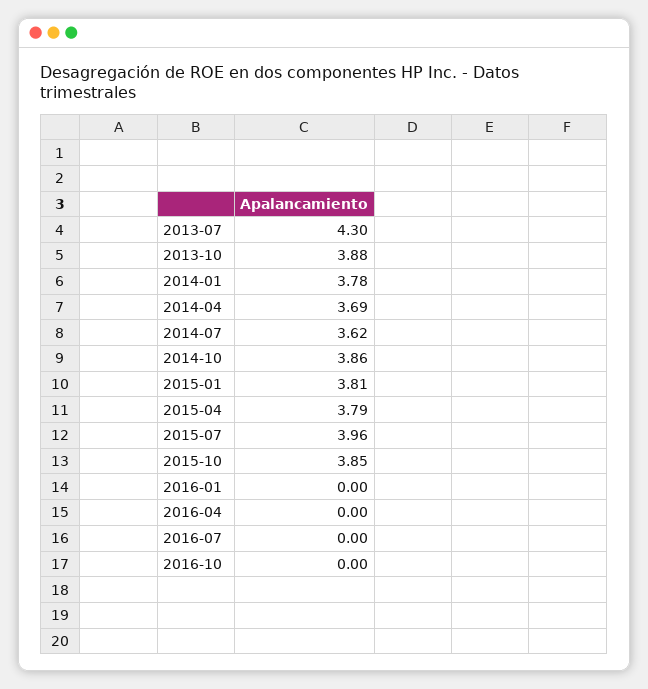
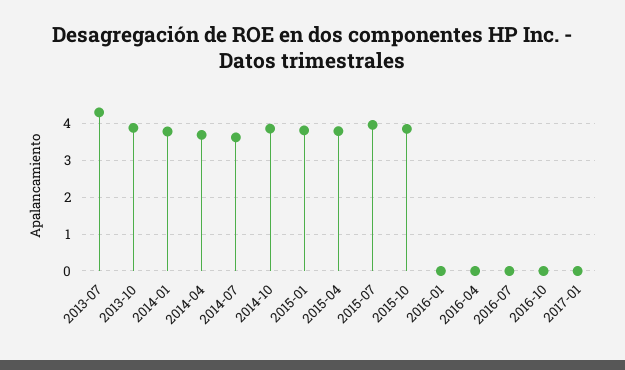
2017-01: none -> 0

